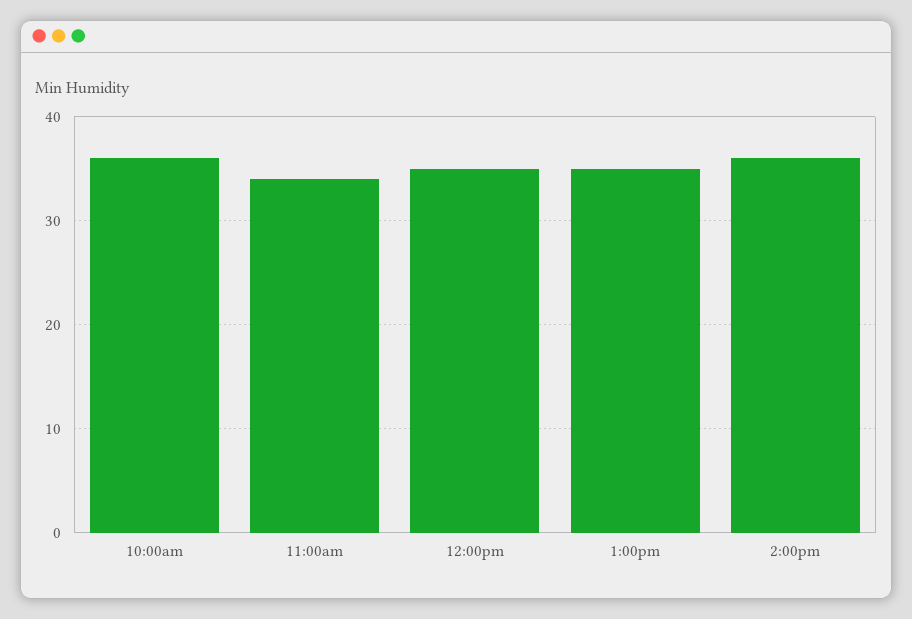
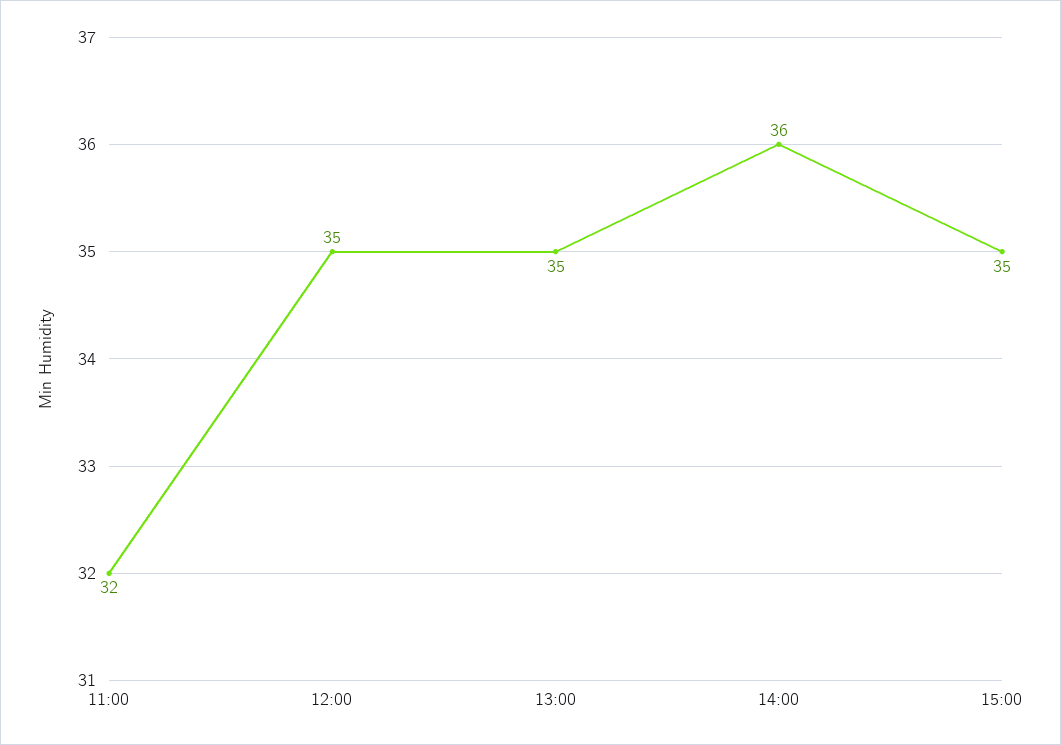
10:00am: 36 -> none
11:00am: 34 -> 32
15:00: none -> 35

